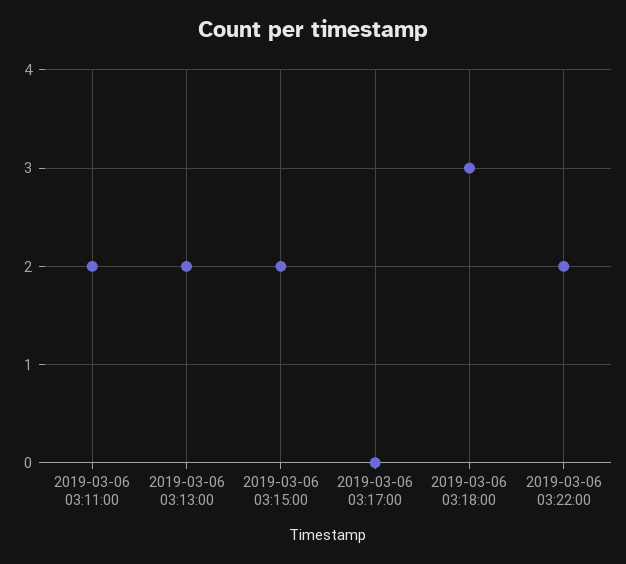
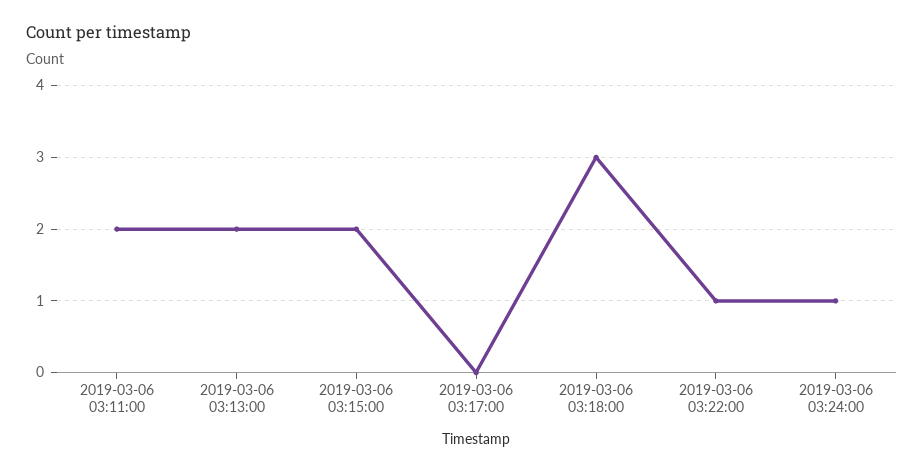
2019-03-06 03:22:00: 2 -> 1
2019-03-06 03:24:00: none -> 1

